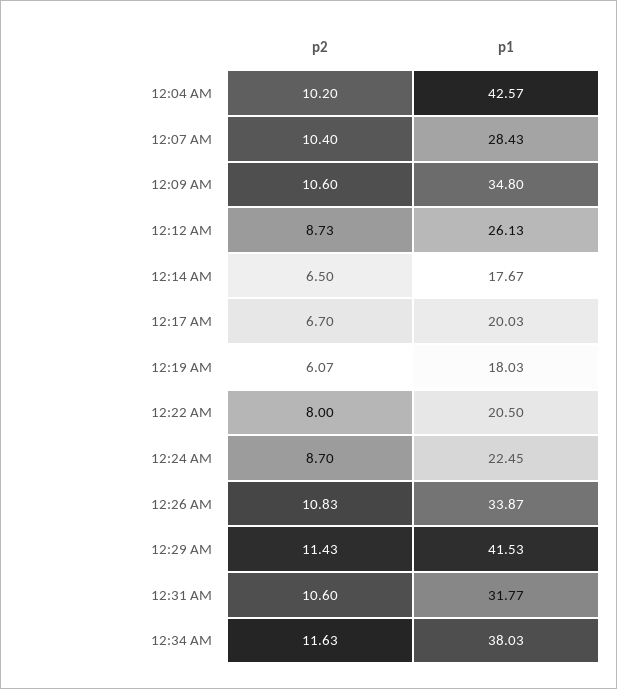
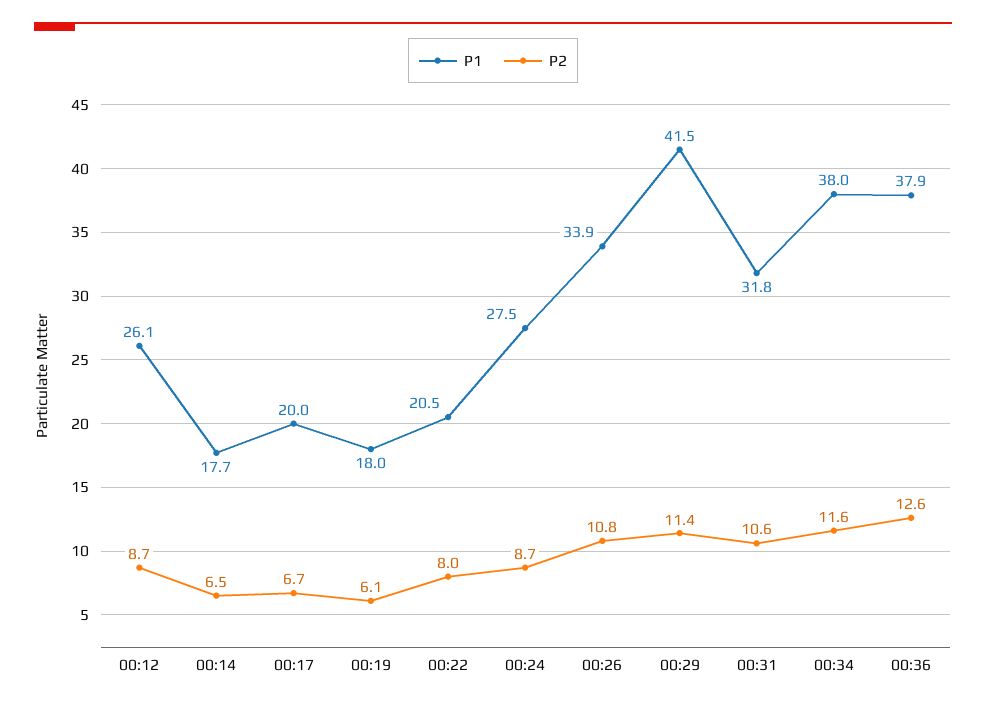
p2, 12:04 AM: 10.2 -> none
p1, 12:04 AM: 42.57 -> none
p2, 12:07 AM: 10.4 -> none
p1, 12:07 AM: 28.43 -> none
p2, 12:09 AM: 10.6 -> none
p1, 12:09 AM: 34.8 -> none
p1, 12:24 AM: 22.45 -> 27.5
p1, 00:36: none -> 37.9
p2, 00:36: none -> 12.6

